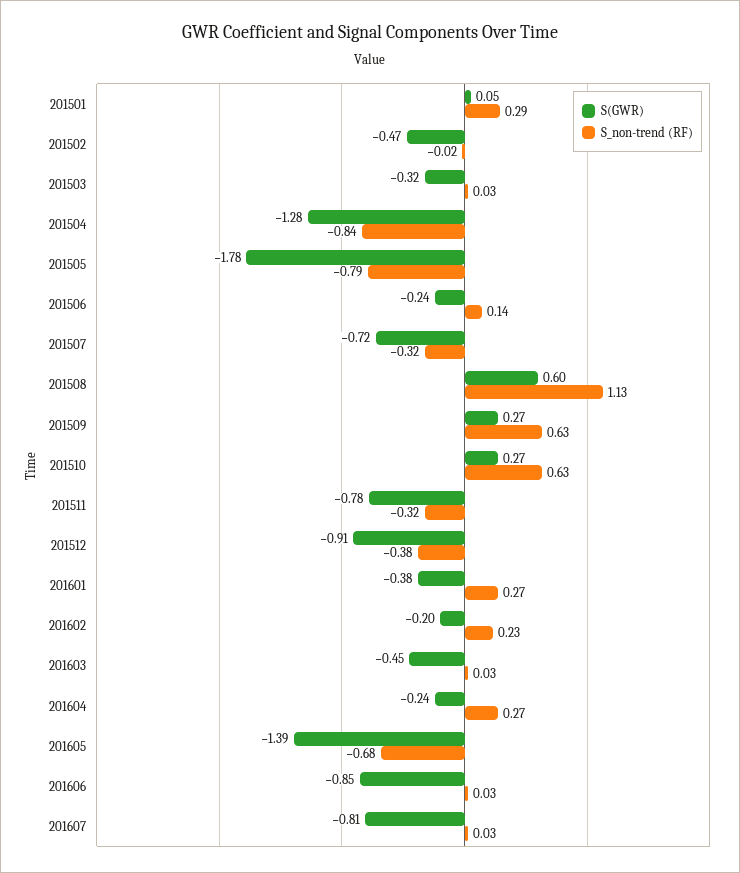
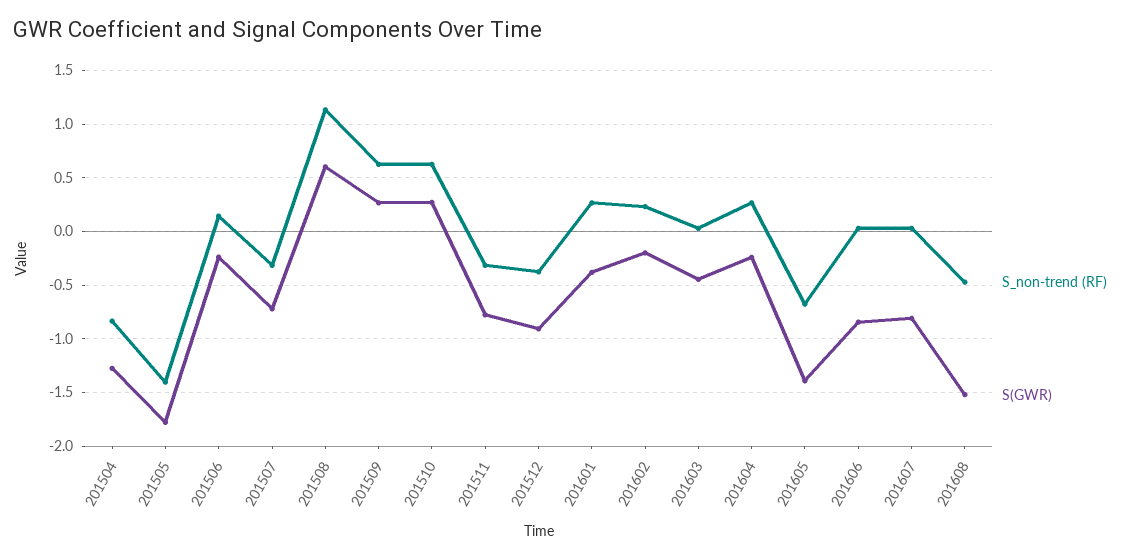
S(GWR), 201501: 0.05 -> none
S_non-trend (RF), 201501: 0.29 -> none
S(GWR), 201502: -0.47 -> none
S_non-trend (RF), 201502: -0.02 -> none
S(GWR), 201503: -0.32 -> none
S_non-trend (RF), 201503: 0.03 -> none
S_non-trend (RF), 201505: -0.79 -> -1.4
S_non-trend (RF), 201608: none -> -0.5
S(GWR), 201608: none -> -1.5

